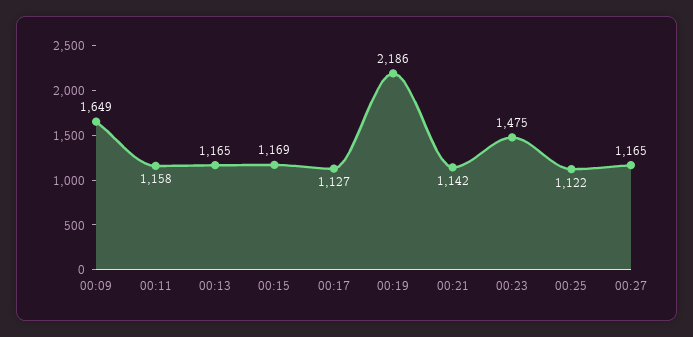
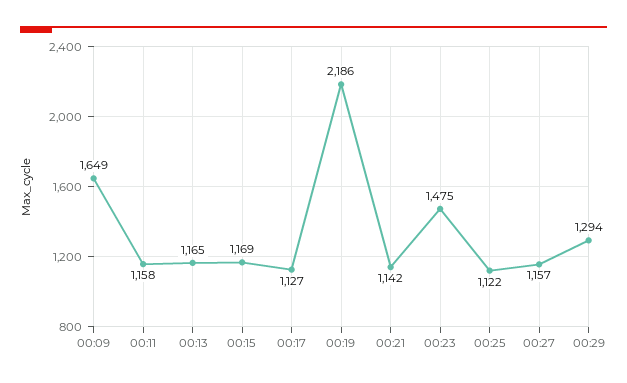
00:27: 1165 -> 1157
00:29: none -> 1294

